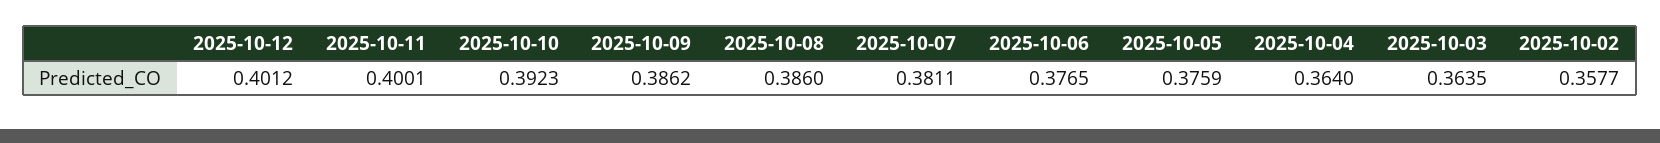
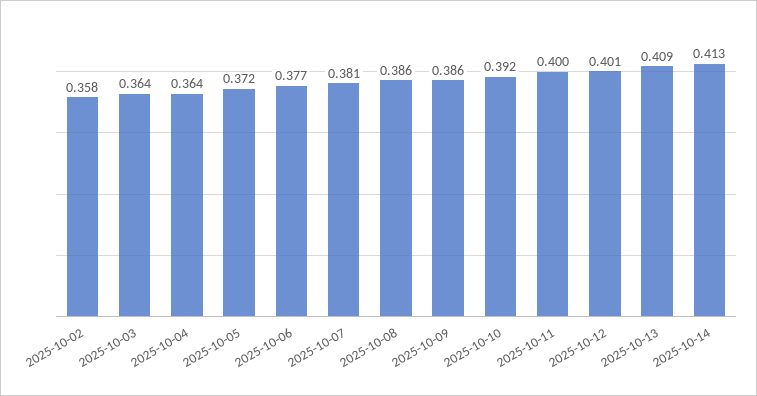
2025-10-05: 0.3759 -> 0.372
2025-10-13: none -> 0.409
2025-10-14: none -> 0.413

